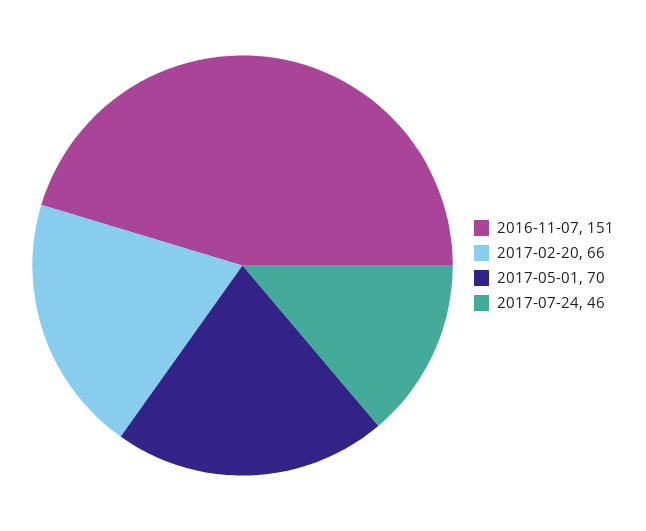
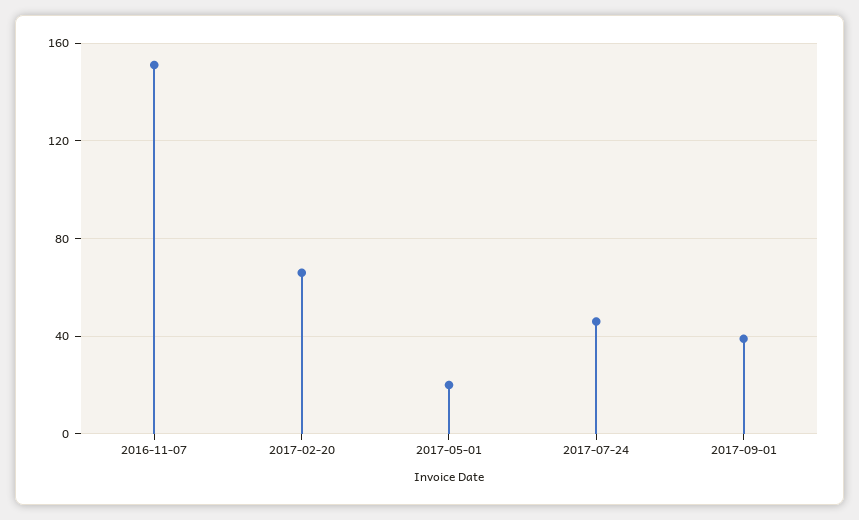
2017-05-01: 70 -> 20
2017-09-01: none -> 40

